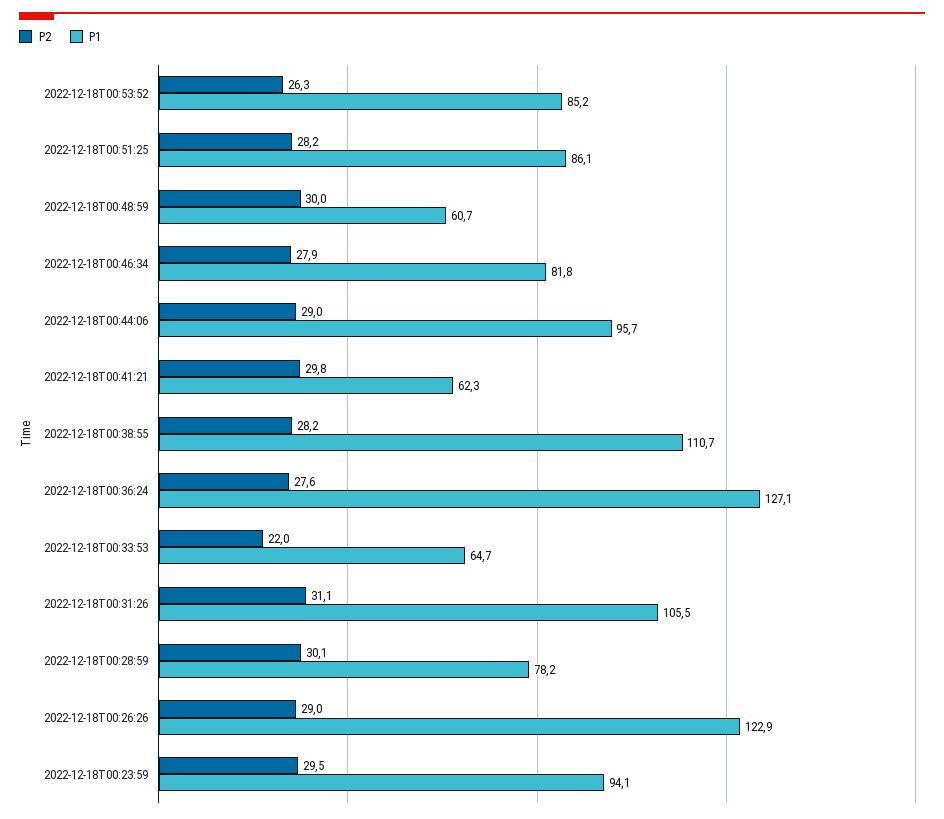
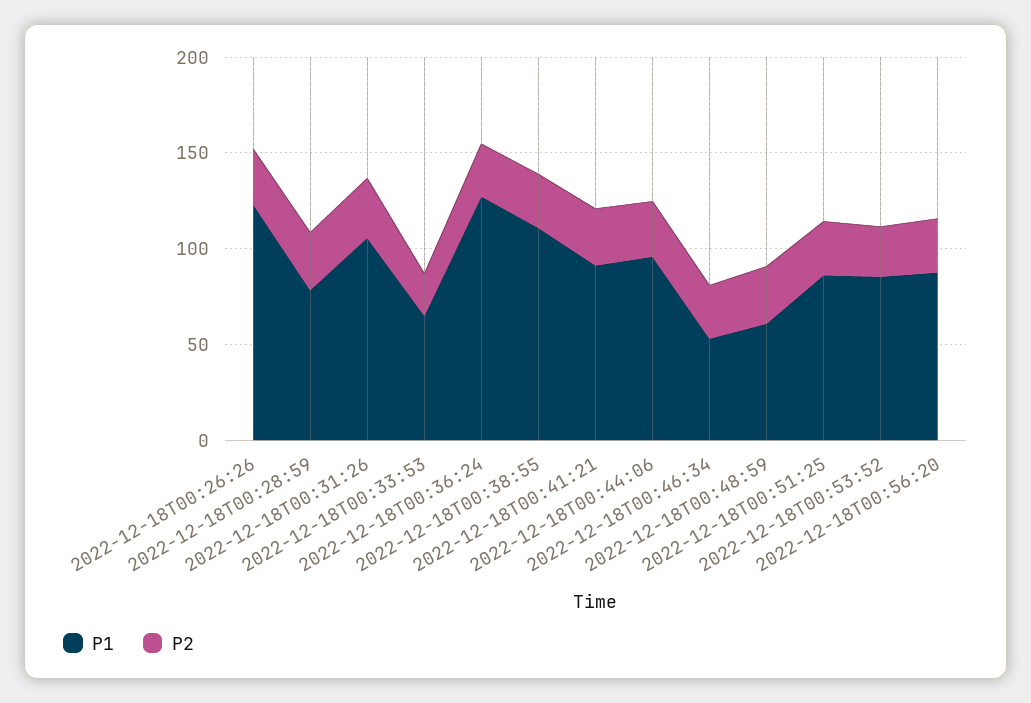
P1, 2022-12-18T00:46:34: 81.8 -> 50
P1, 2022-12-18T00:41:21: 62.3 -> 90
P2, 2022-12-18T00:23:59: 29.5 -> none
P1, 2022-12-18T00:23:59: 94.1 -> none
P1, 2022-12-18T00:56:20: none -> 90
P2, 2022-12-18T00:56:20: none -> 30

